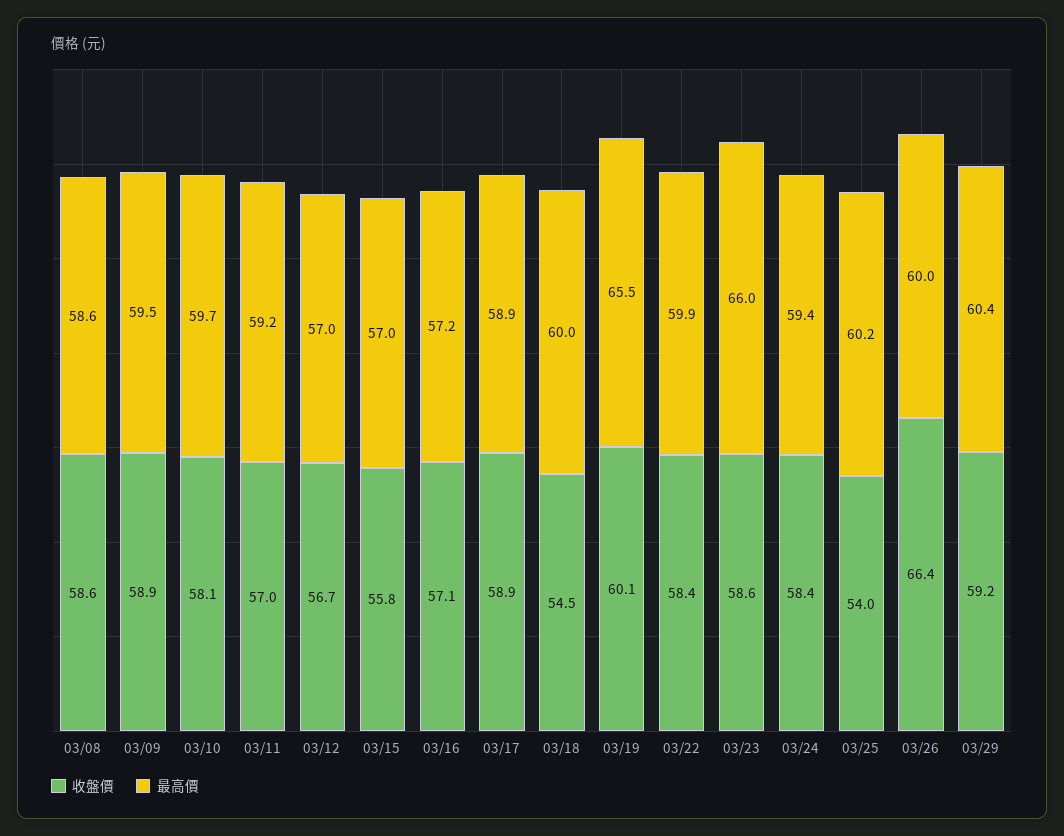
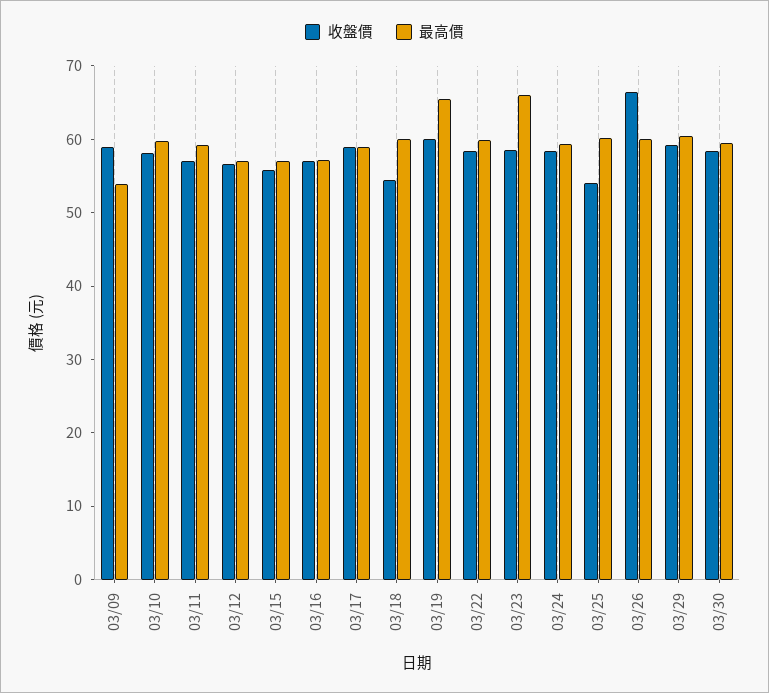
收盤價, 03/08: 58.6 -> none
最高價, 03/08: 58.6 -> none
最高價, 03/09: 59.5 -> 54
收盤價, 03/30: none -> 58
最高價, 03/30: none -> 60

